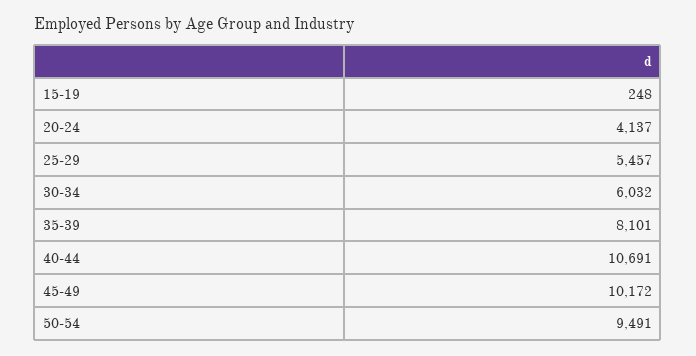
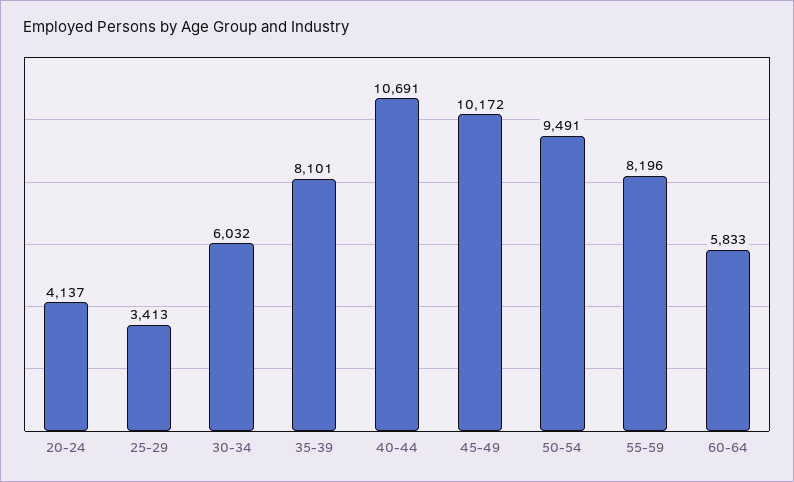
15-19: 248 -> none
25-29: 5457 -> 3413
55-59: none -> 8196
60-64: none -> 5833

